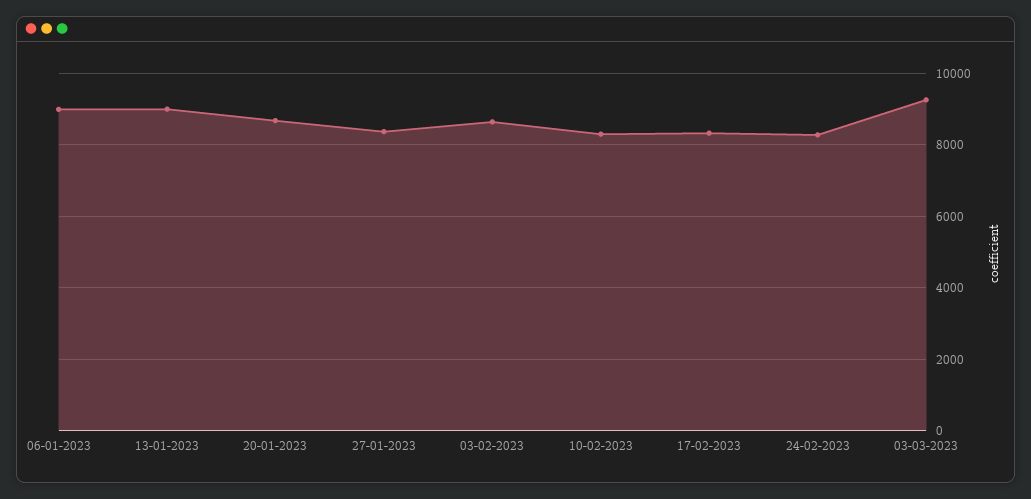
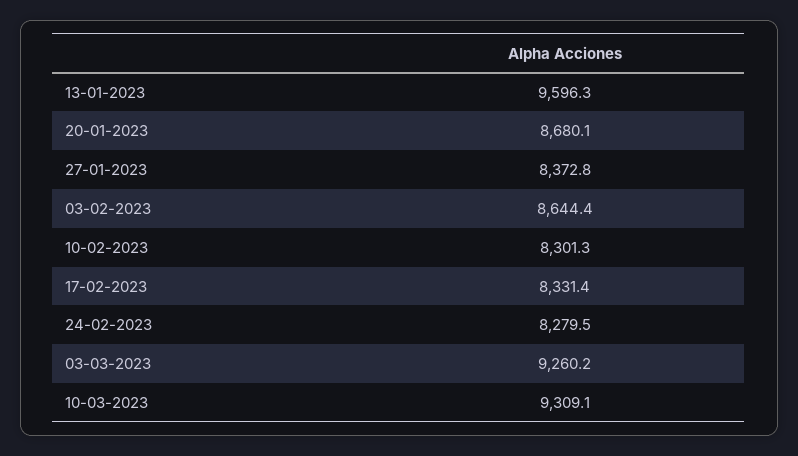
06-01-2023: 9000 -> none
13-01-2023: 9000 -> 9596.3
10-03-2023: none -> 9309.1

